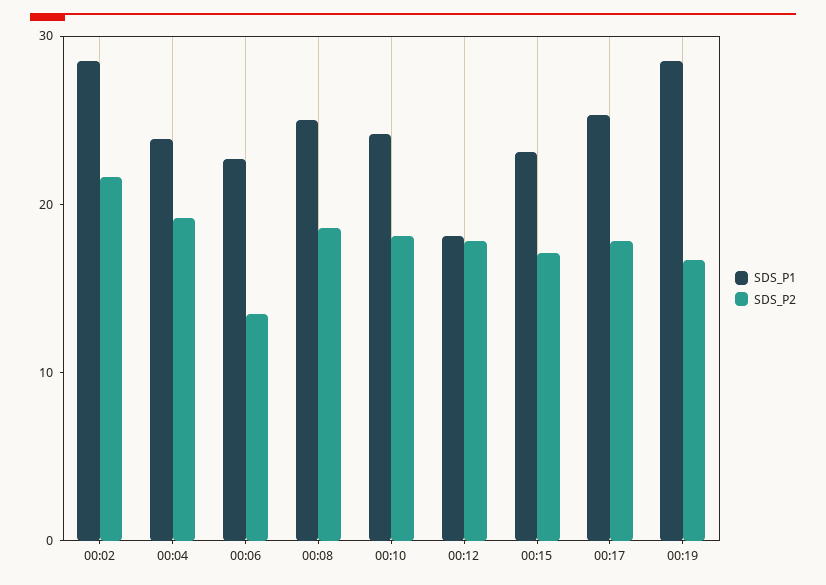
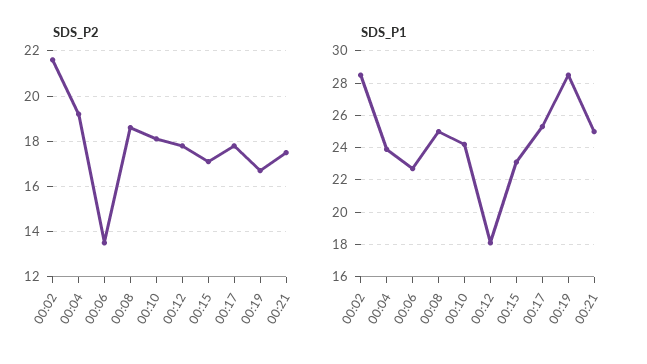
SDS_P2, 00:21: none -> 17.5
SDS_P1, 00:21: none -> 25

